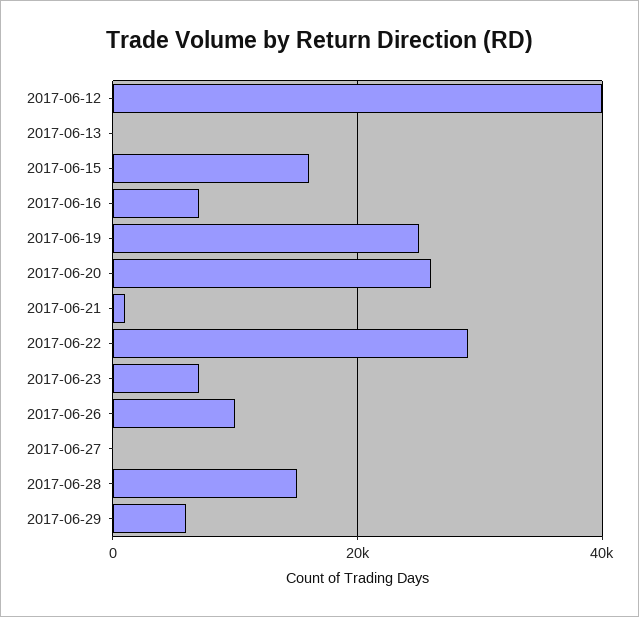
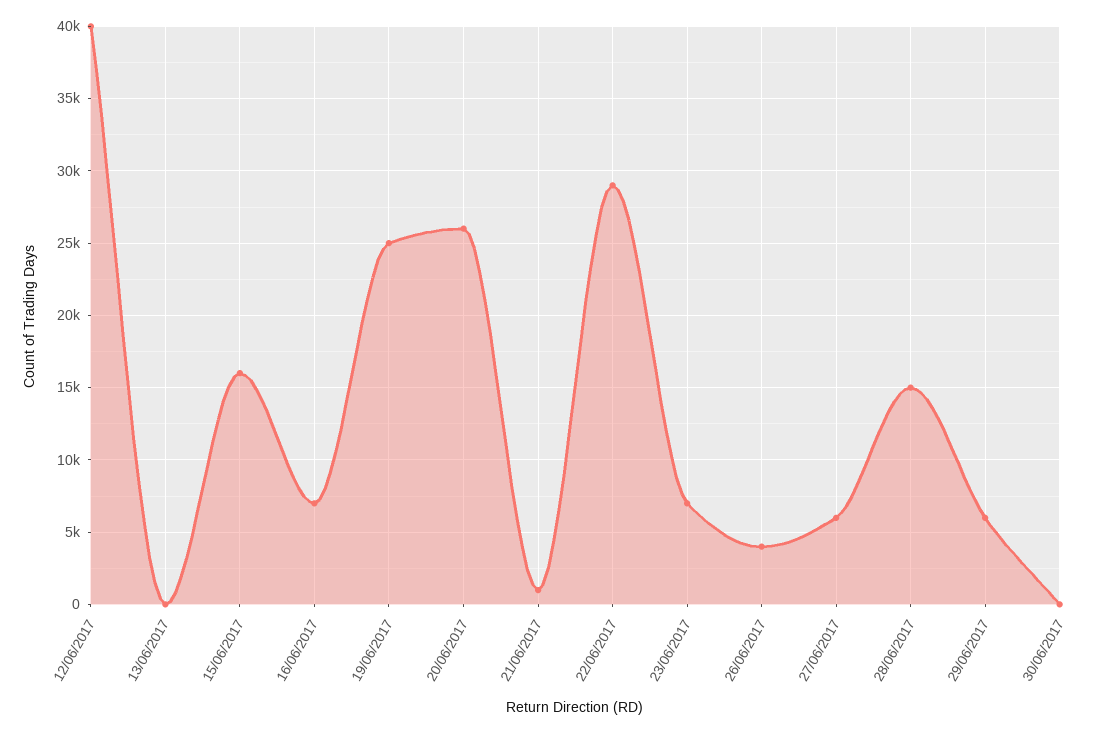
2017-06-26: 10000 -> 4000
2017-06-27: 0 -> 6000
30/06/2017: none -> 0

